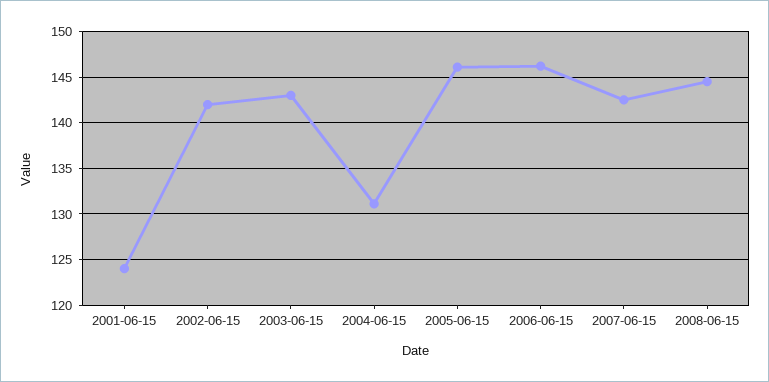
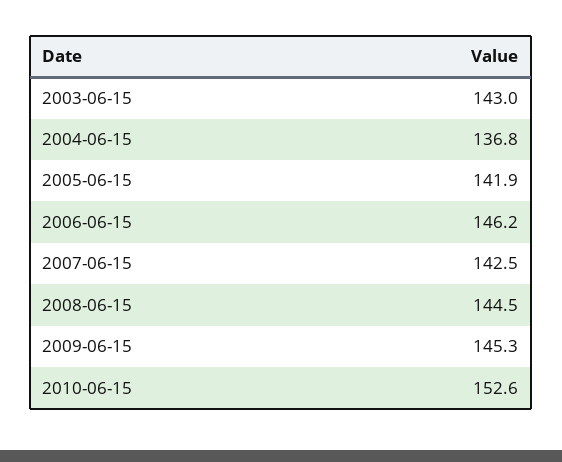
2001-06-15: 124 -> none
2002-06-15: 142 -> none
2004-06-15: 131 -> 136.8
2005-06-15: 146 -> 141.9
2009-06-15: none -> 145.3
2010-06-15: none -> 152.6

